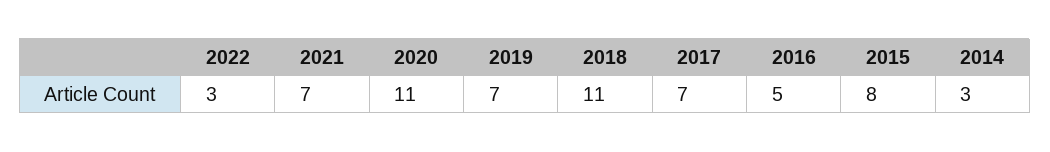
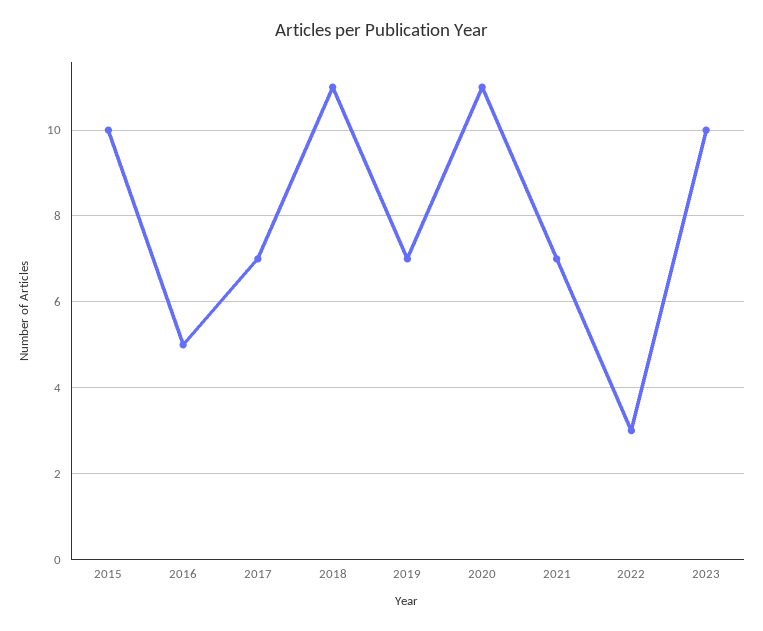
2015: 8 -> 10
2014: 3 -> none
2023: none -> 10

